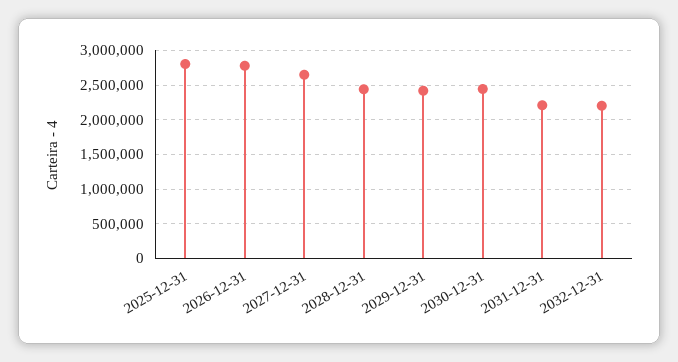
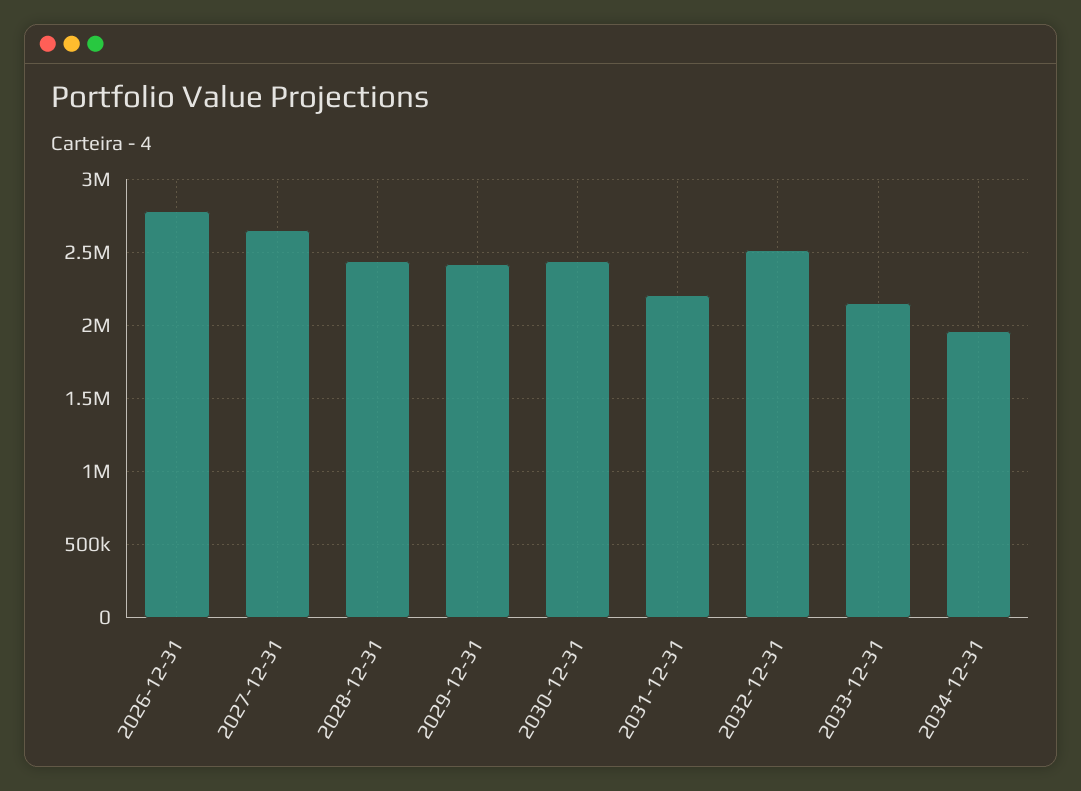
2025-12-31: 2800000 -> none
2032-12-31: 2200000 -> 2500000
2033-12-31: none -> 2150000
2034-12-31: none -> 1950000

